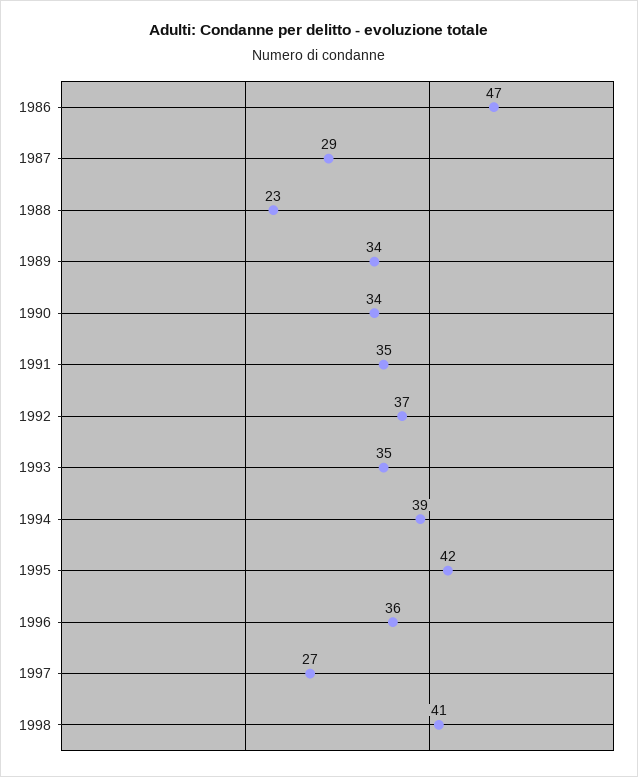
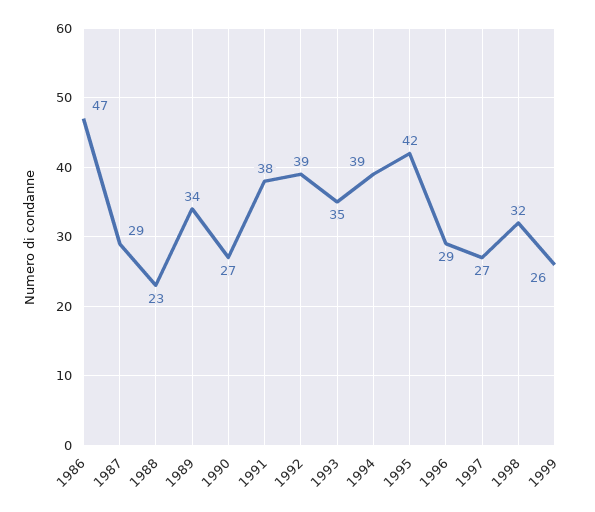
1990: 34 -> 27
1991: 35 -> 38
1992: 37 -> 39
1996: 36 -> 29
1998: 41 -> 32
1999: none -> 26

